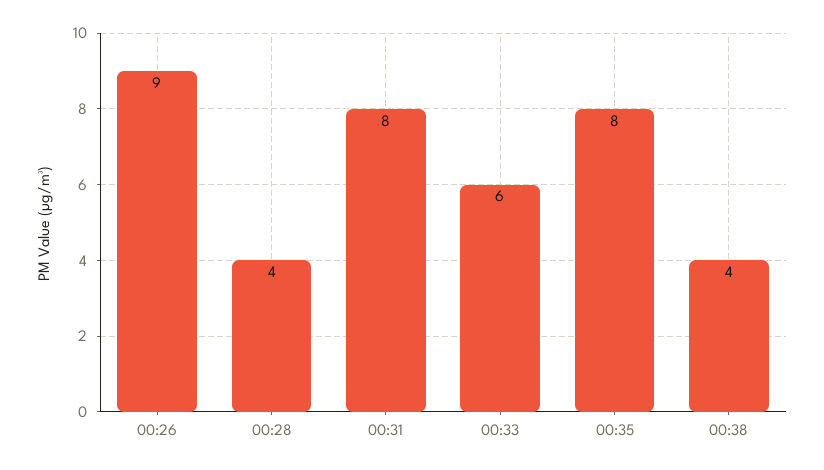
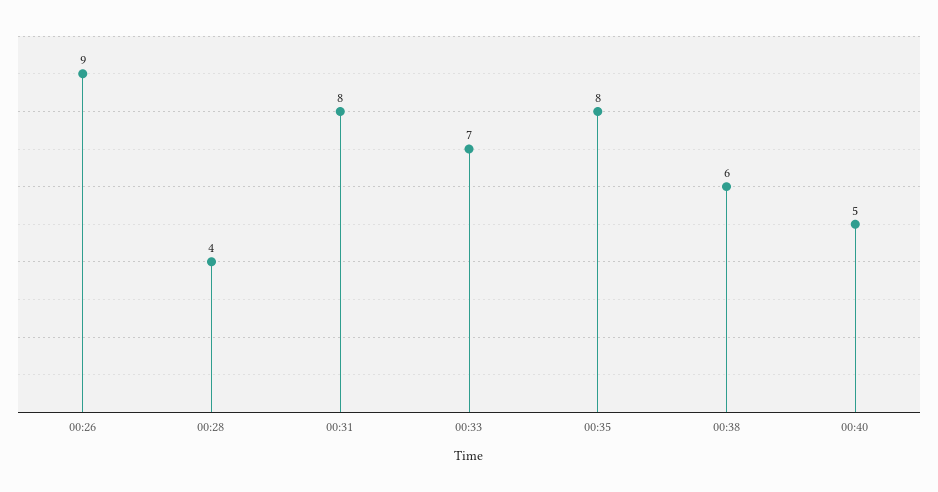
00:33: 6 -> 7
00:38: 4 -> 6
00:40: none -> 5

